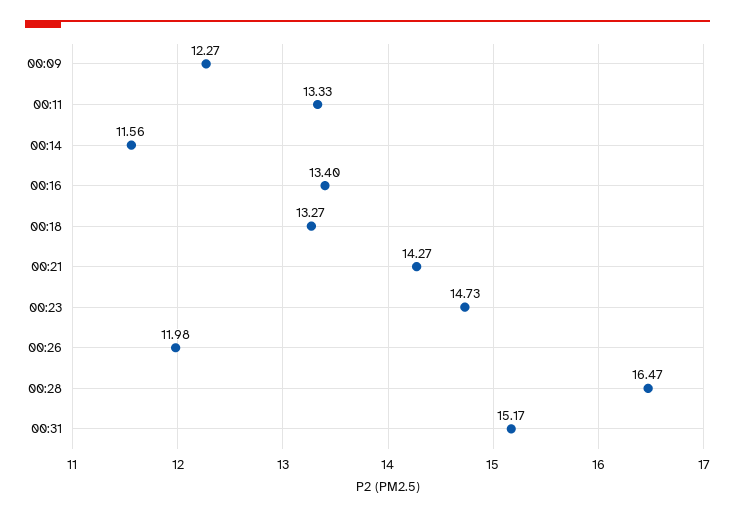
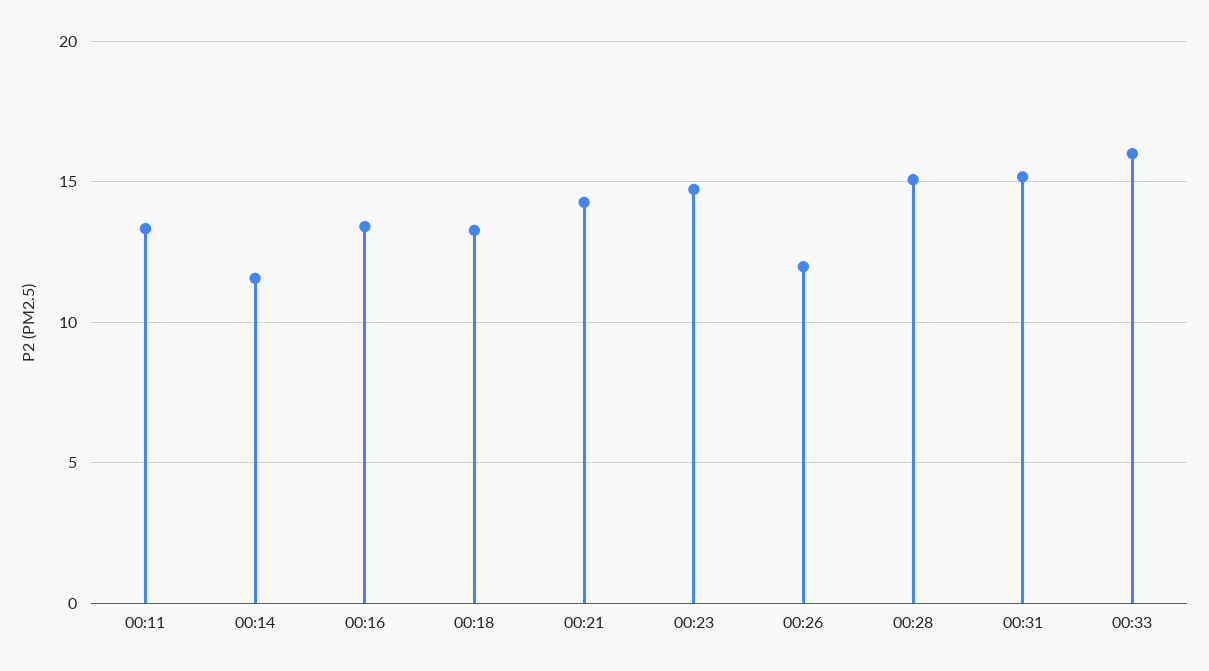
00:09: 12.27 -> none
00:28: 16.47 -> 15
00:33: none -> 16

